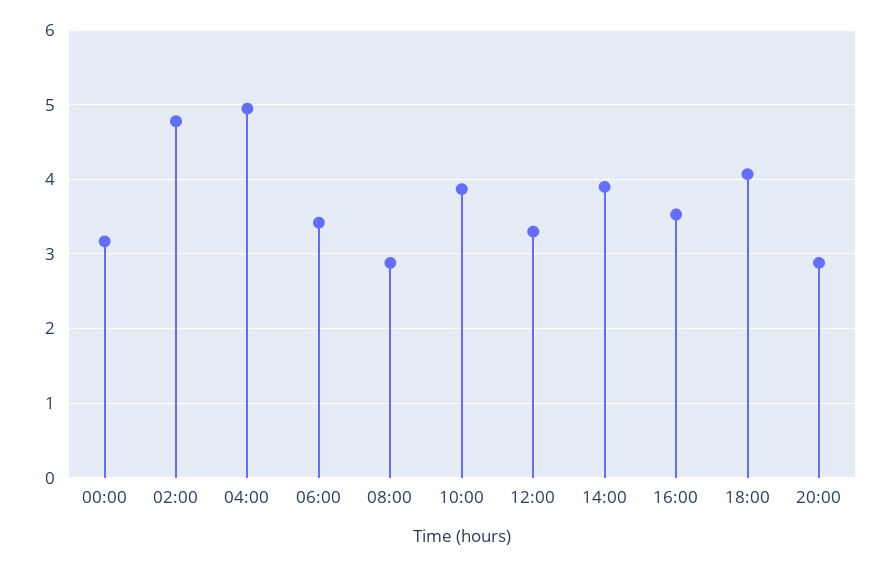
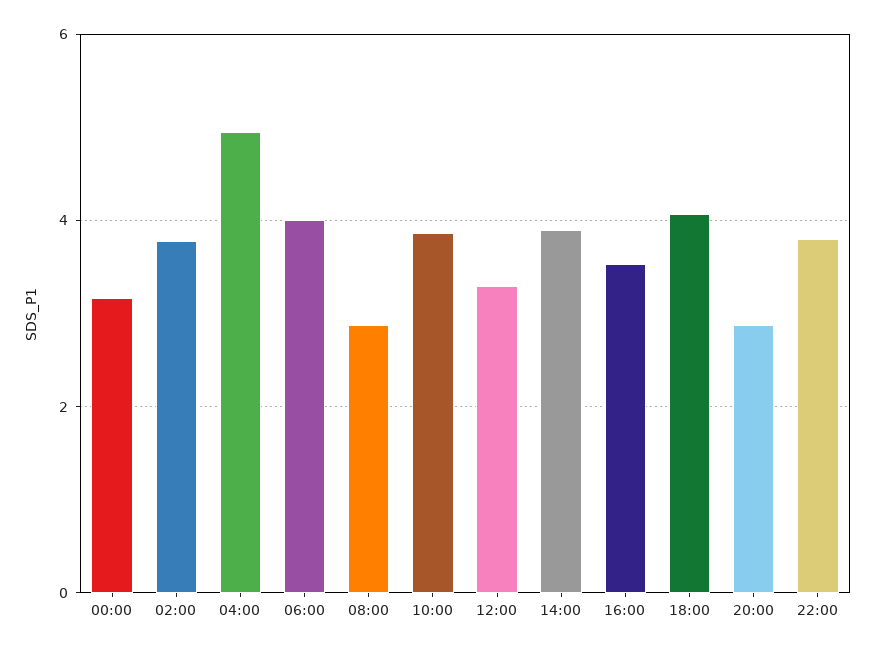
02:00: 4.8 -> 3.8
06:00: 3.4 -> 4
22:00: none -> 3.8

